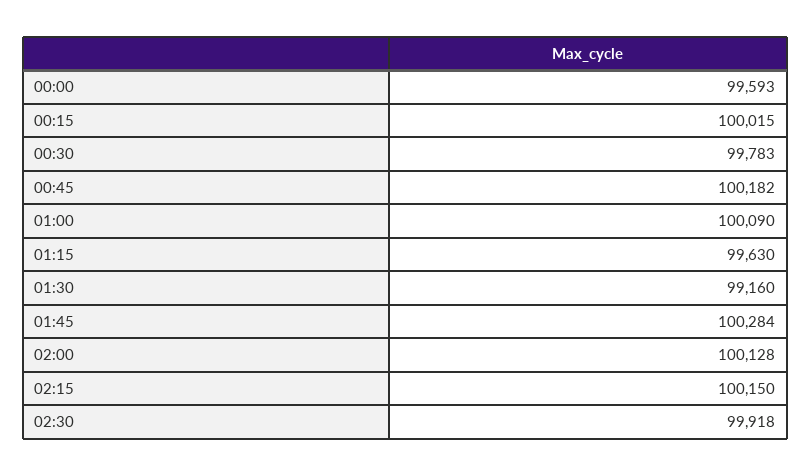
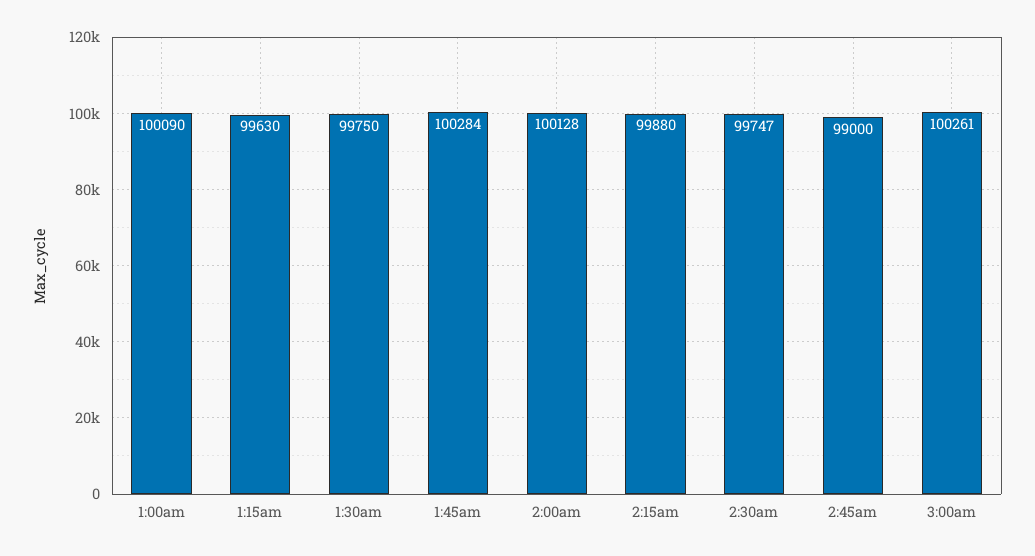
00:00: 99593 -> none
00:15: 100015 -> none
00:30: 99783 -> none
00:45: 100182 -> none
01:30: 99160 -> 99750
02:15: 100150 -> 99880
02:30: 99918 -> 99747
2:45am: none -> 99000
3:00am: none -> 100261

